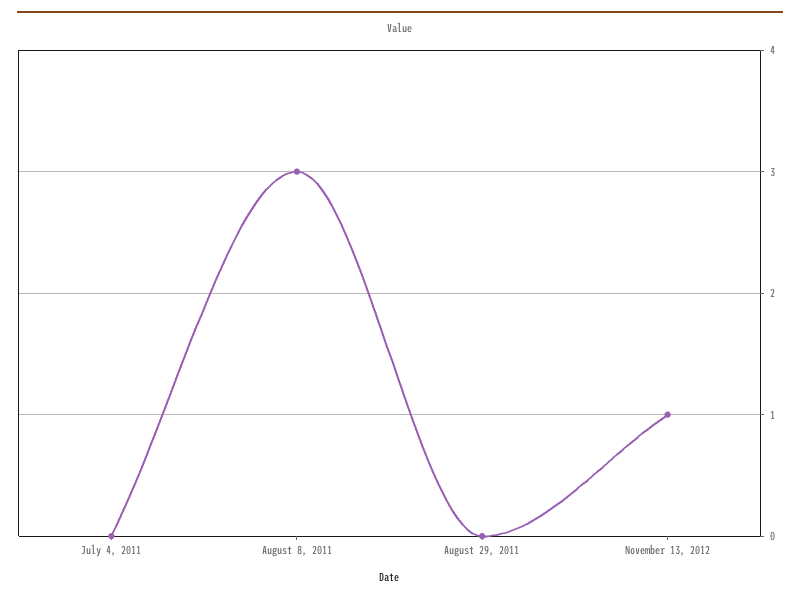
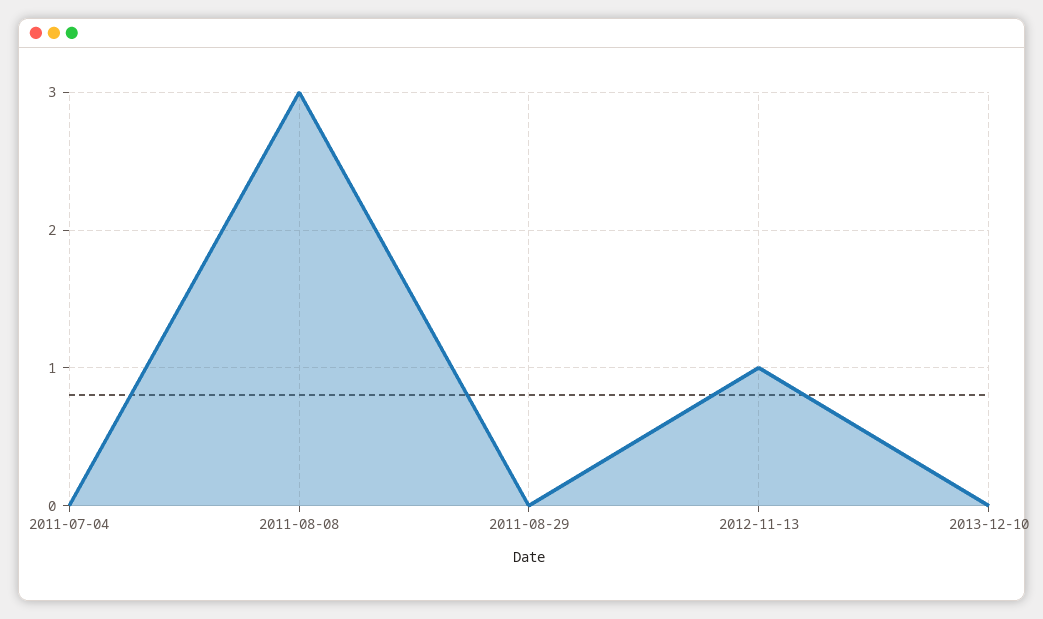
2013-12-10: none -> 0

